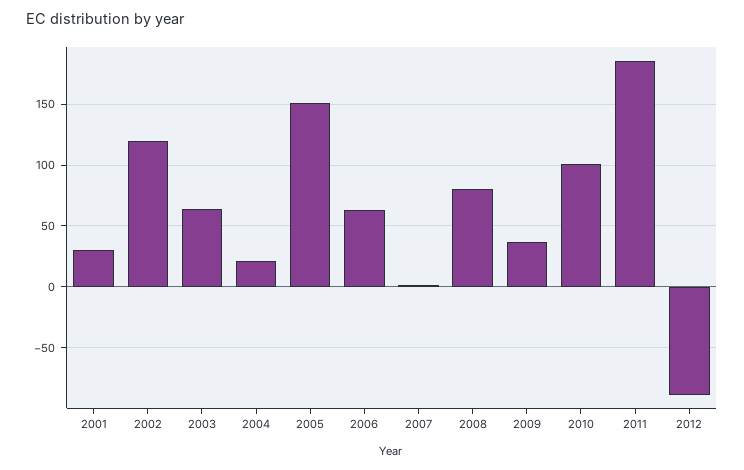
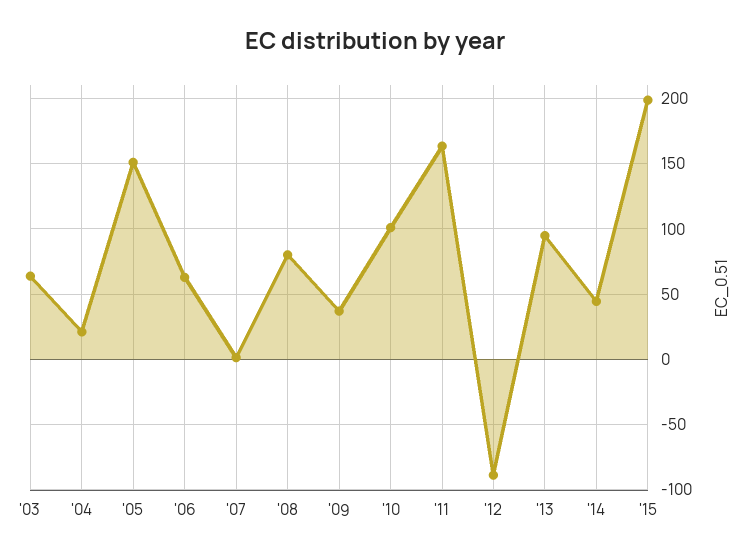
2001: 30 -> none
2002: 120 -> none
2011: 185 -> 165
'13: none -> 95
'14: none -> 45
'15: none -> 200

